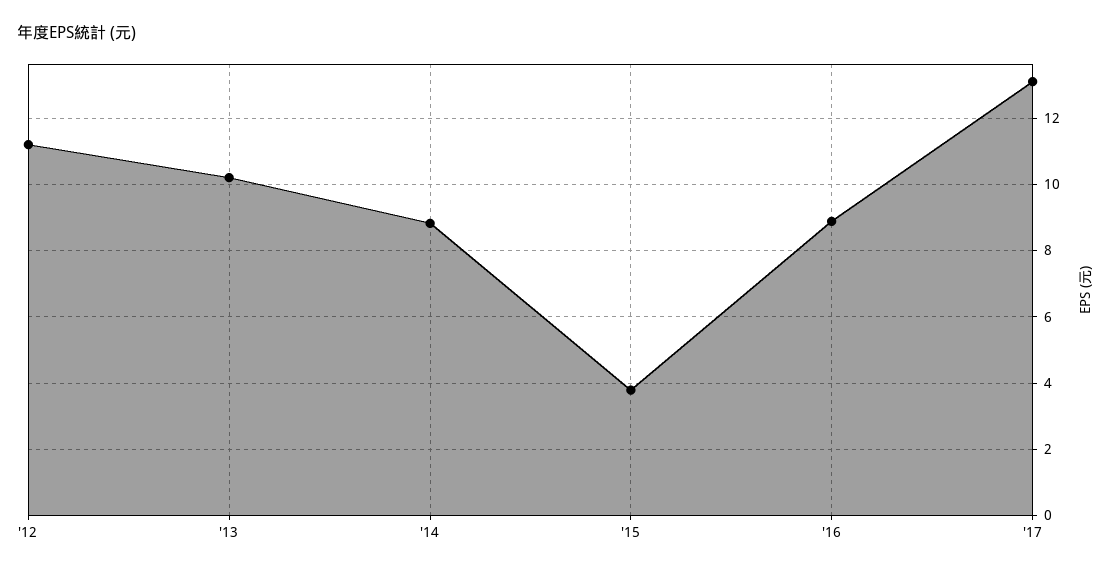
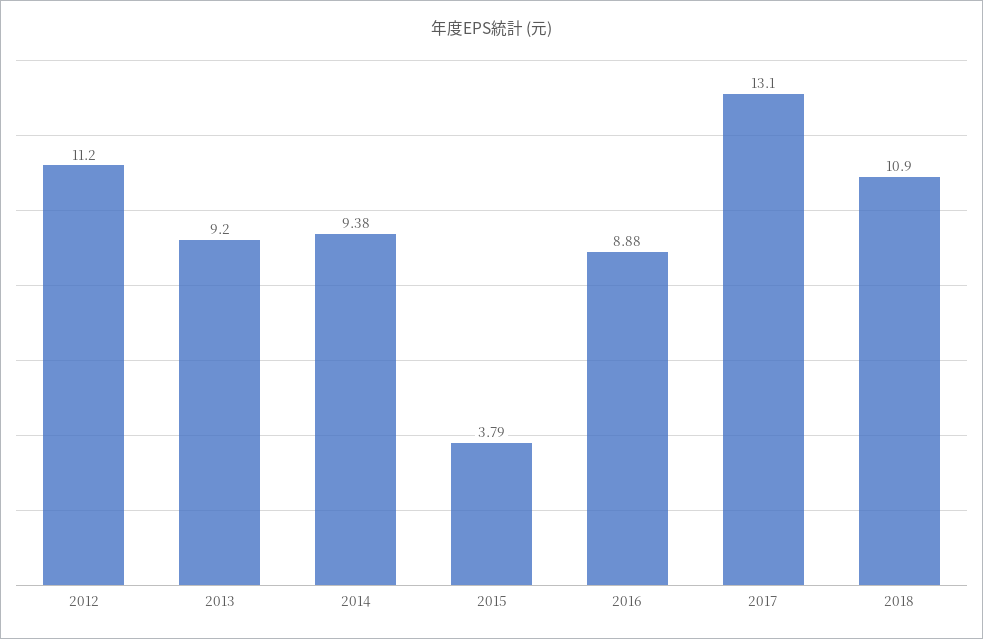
'13: 10.2 -> 9.2
'14: 8.8 -> 9.38
2018: none -> 10.9

